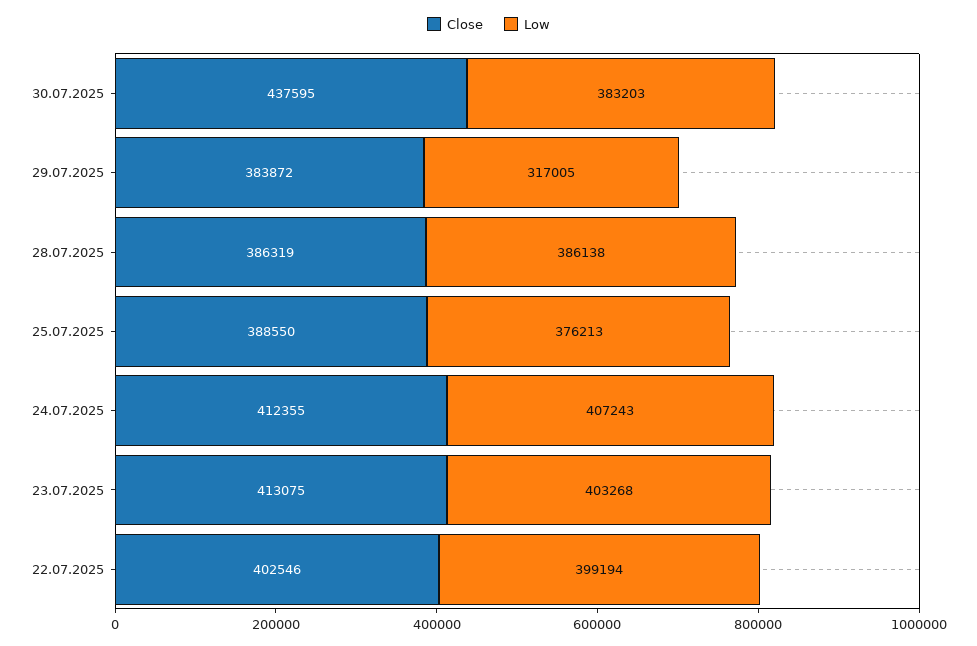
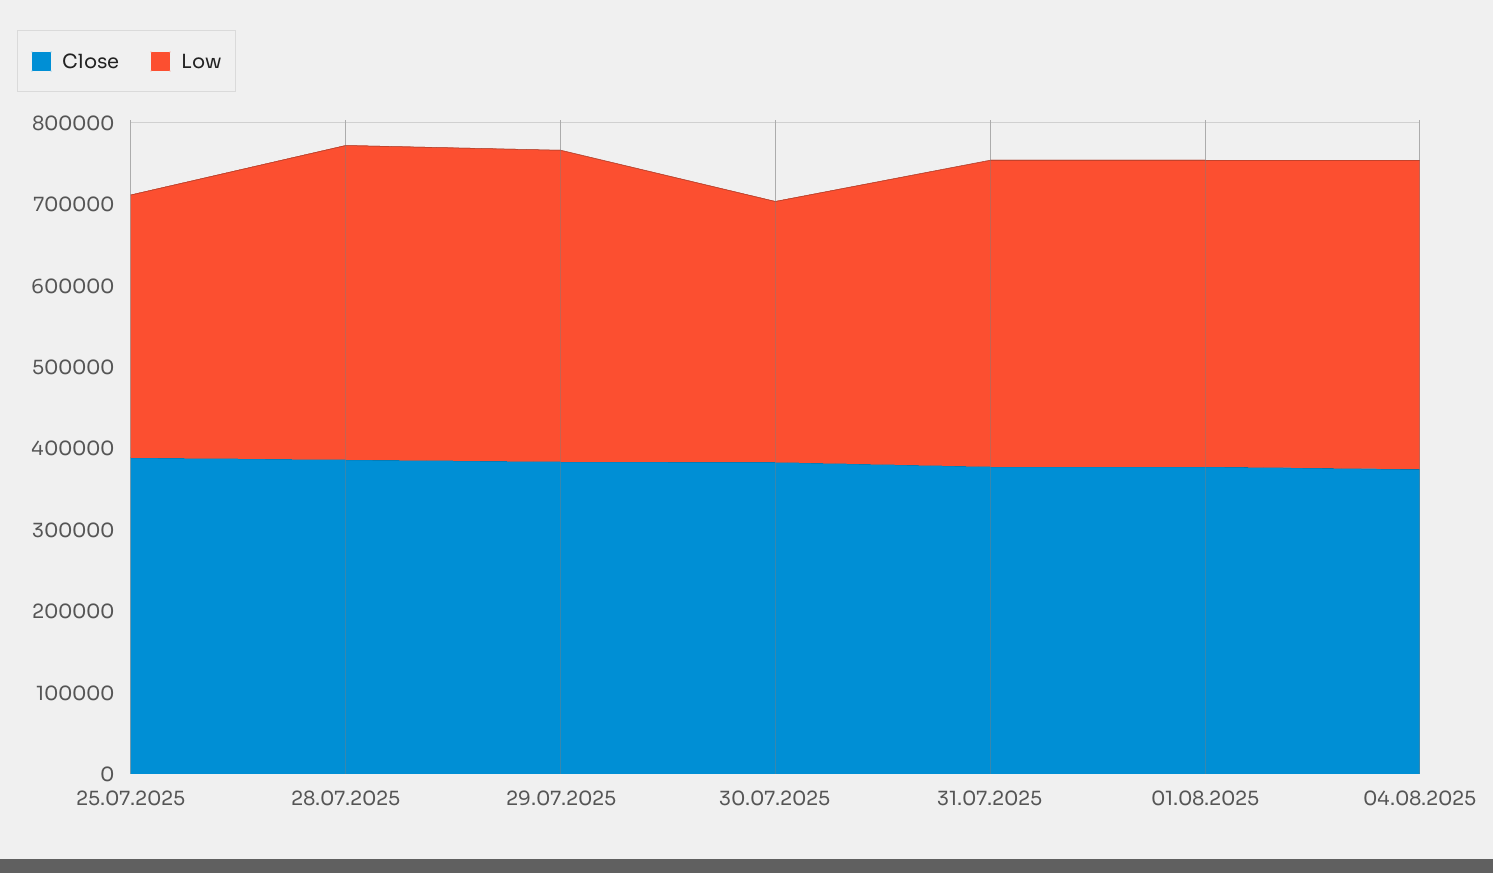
Close, 30.07.2025: 437595 -> 380000
Low, 30.07.2025: 383203 -> 320000
Low, 29.07.2025: 317005 -> 380000
Low, 25.07.2025: 376213 -> 320000
Close, 24.07.2025: 412355 -> none
Low, 24.07.2025: 407243 -> none
Close, 23.07.2025: 413075 -> none
Low, 23.07.2025: 403268 -> none
Close, 22.07.2025: 402546 -> none
Low, 22.07.2025: 399194 -> none
Close, 31.07.2025: none -> 380000
Low, 31.07.2025: none -> 380000
Close, 01.08.2025: none -> 380000
Low, 01.08.2025: none -> 380000
Close, 04.08.2025: none -> 380000
Low, 04.08.2025: none -> 380000

